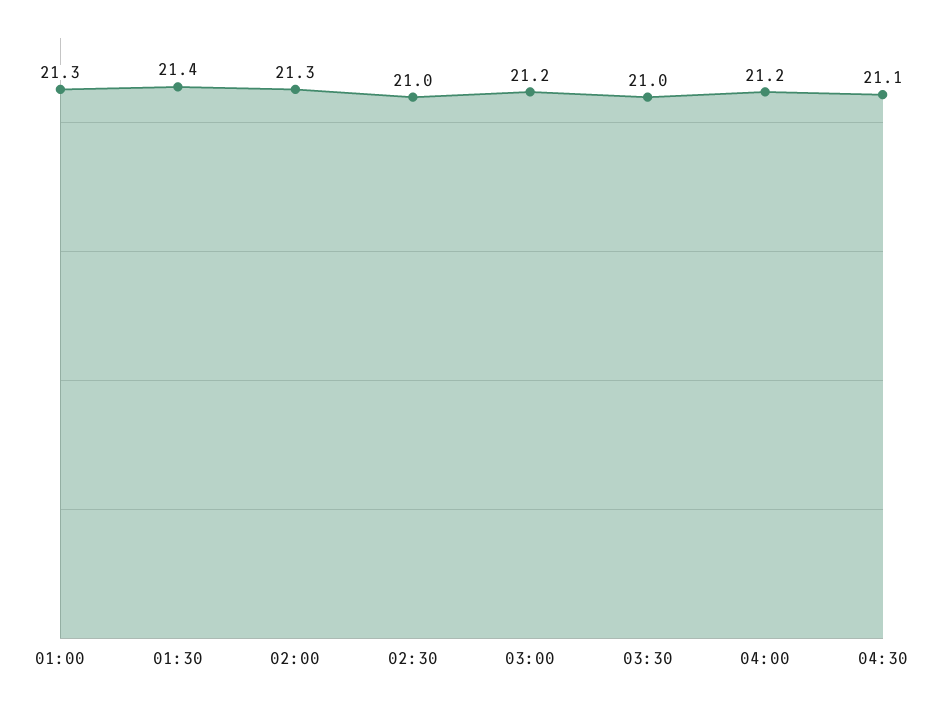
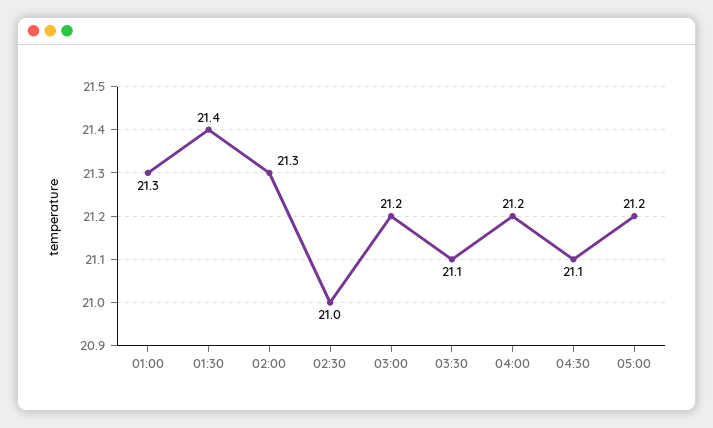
03:30: 21 -> 21.1
05:00: none -> 21.2

